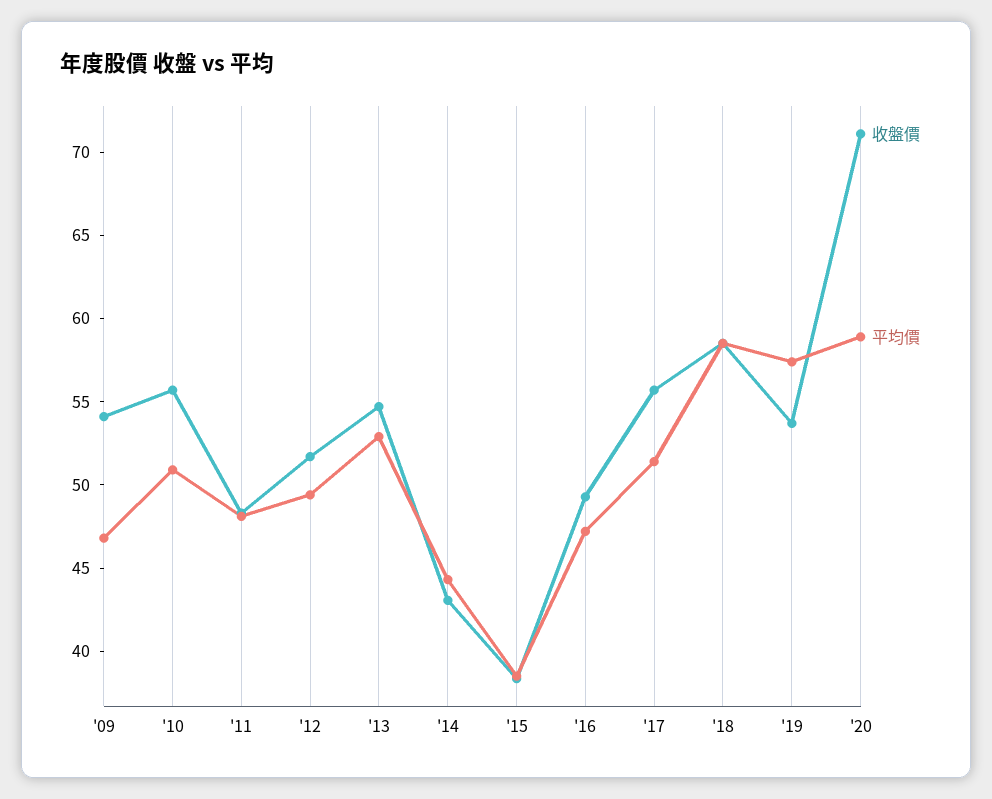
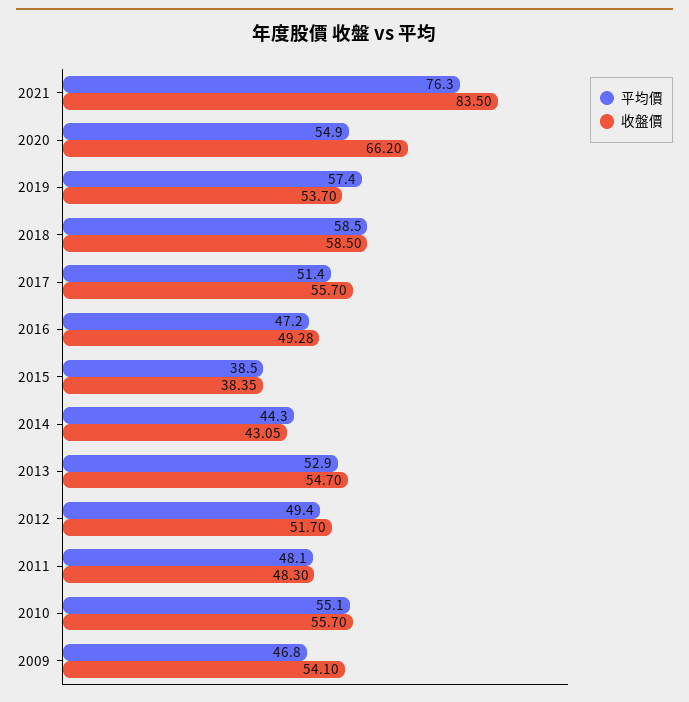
平均價, '10: 51 -> 55.1
收盤價, '20: 71 -> 66.2
平均價, '20: 59 -> 54.9
平均價, 2021: none -> 76.3
收盤價, 2021: none -> 83.5

